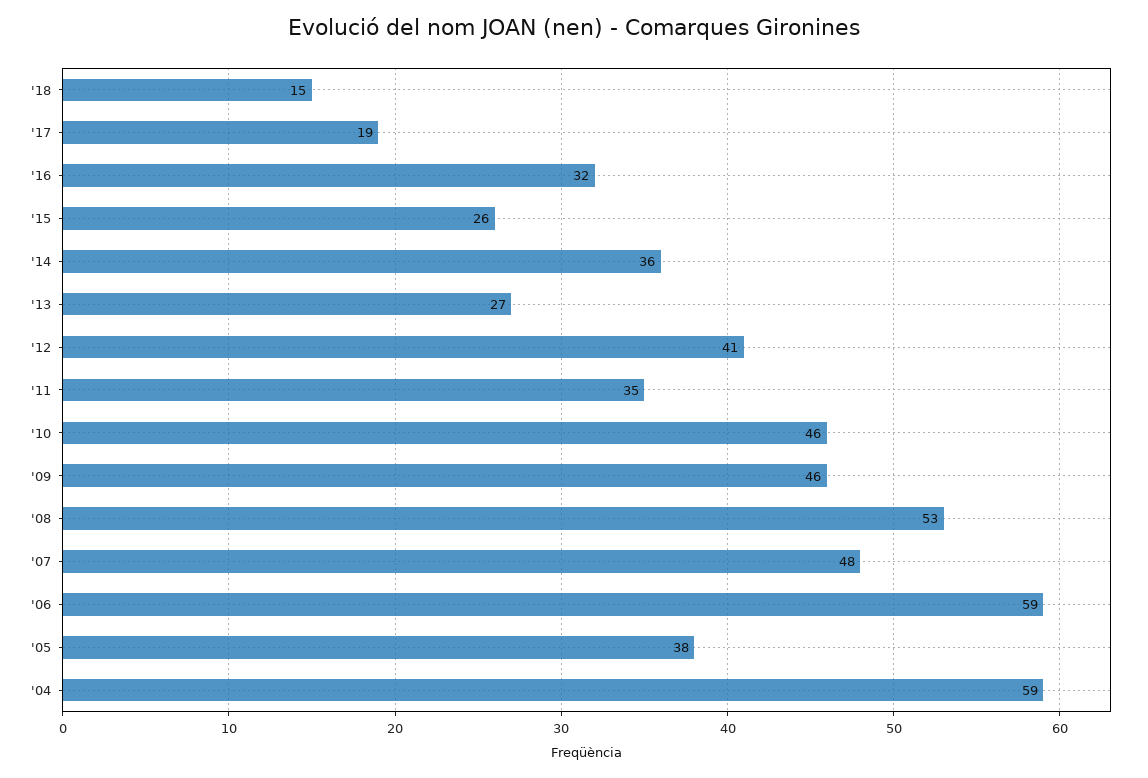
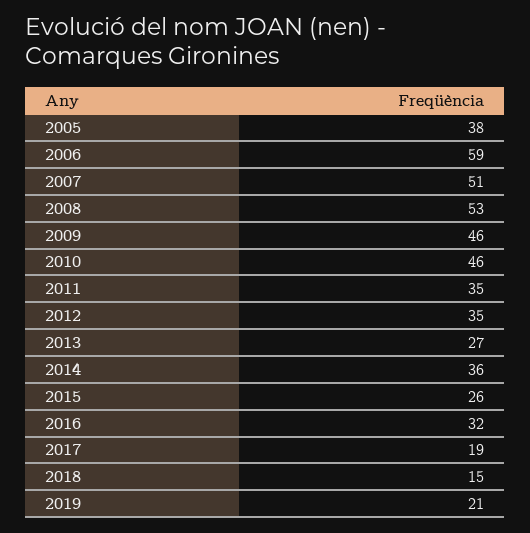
'12: 41 -> 35
'07: 48 -> 51
'04: 59 -> none
2019: none -> 21

